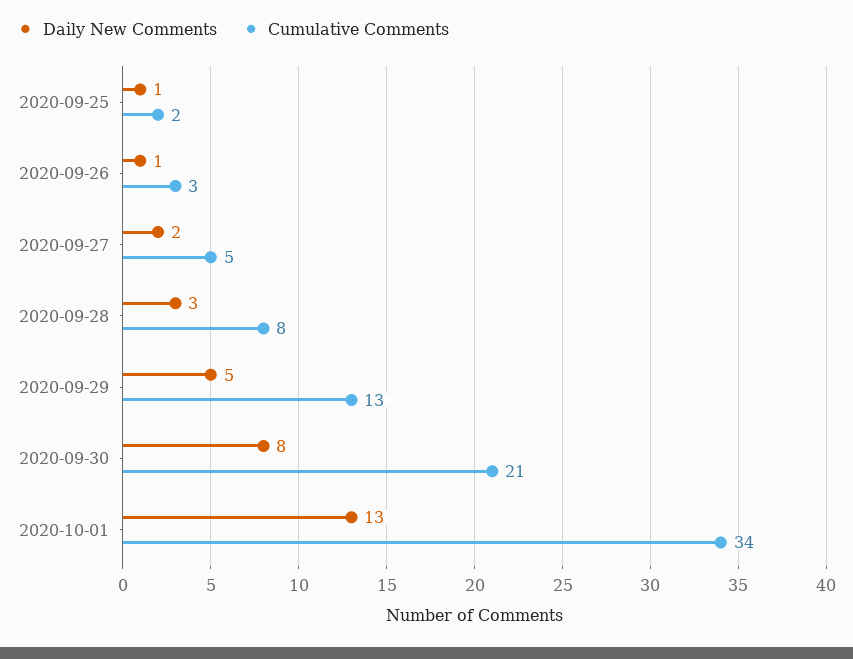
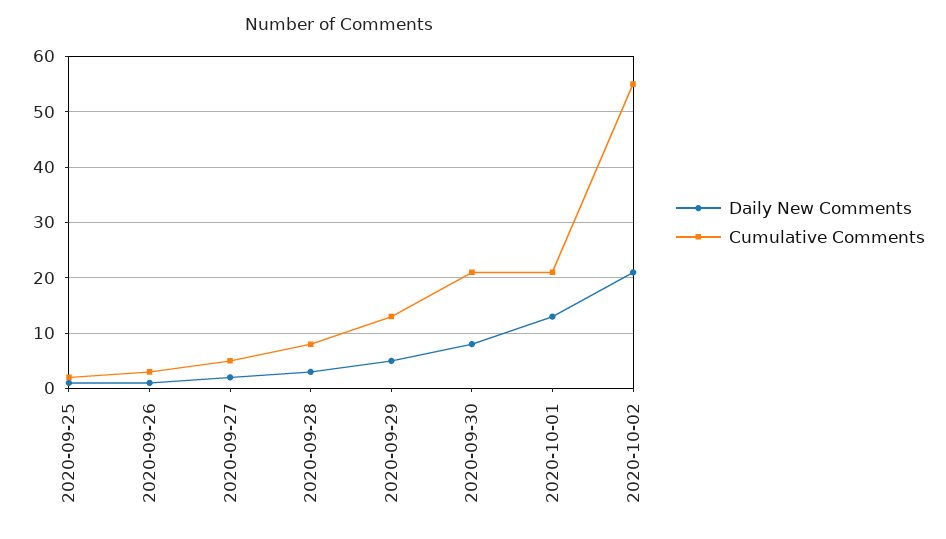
Cumulative Comments, 2020-10-01: 34 -> 20
Daily New Comments, 2020-10-02: none -> 20
Cumulative Comments, 2020-10-02: none -> 55

